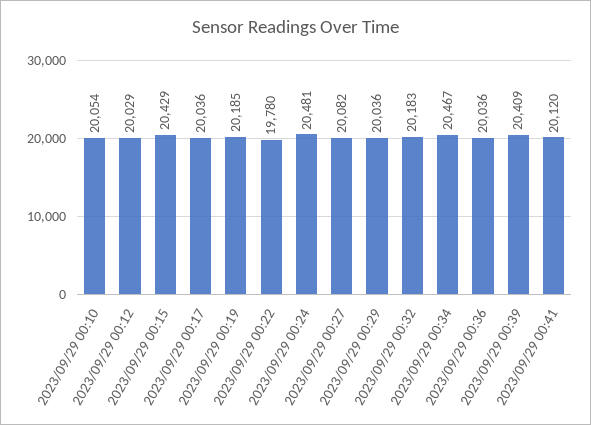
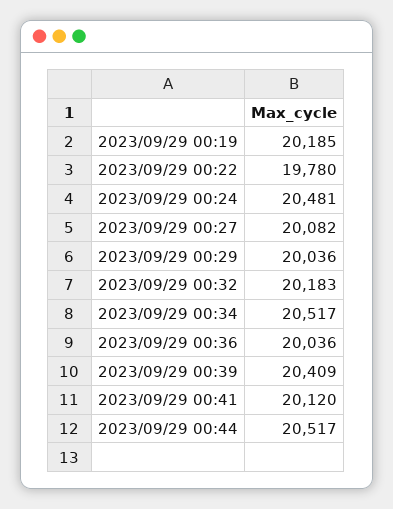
2023/09/29 00:10: 20054 -> none
2023/09/29 00:12: 20029 -> none
2023/09/29 00:15: 20429 -> none
2023/09/29 00:17: 20036 -> none
2023/09/29 00:34: 20467 -> 20517
2023/09/29 00:44: none -> 20517

